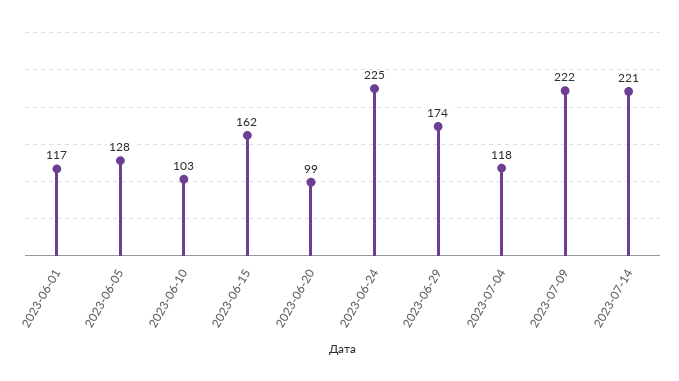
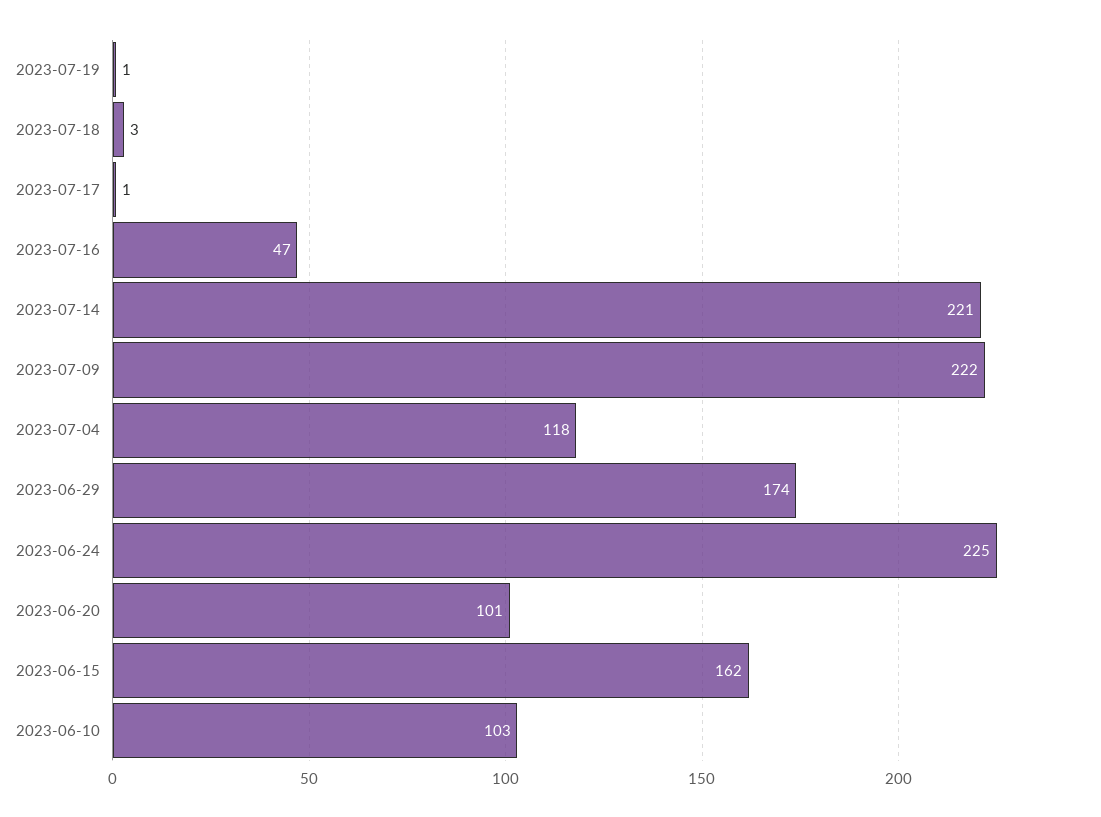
2023-06-01: 117 -> none
2023-06-05: 128 -> none
2023-06-20: 99 -> 101
2023-07-19: none -> 1
2023-07-18: none -> 3
2023-07-17: none -> 1
2023-07-16: none -> 47

